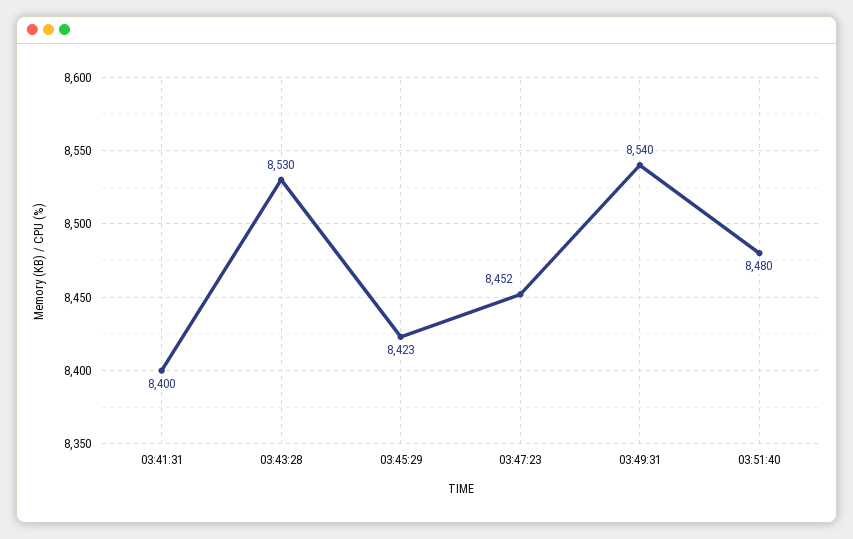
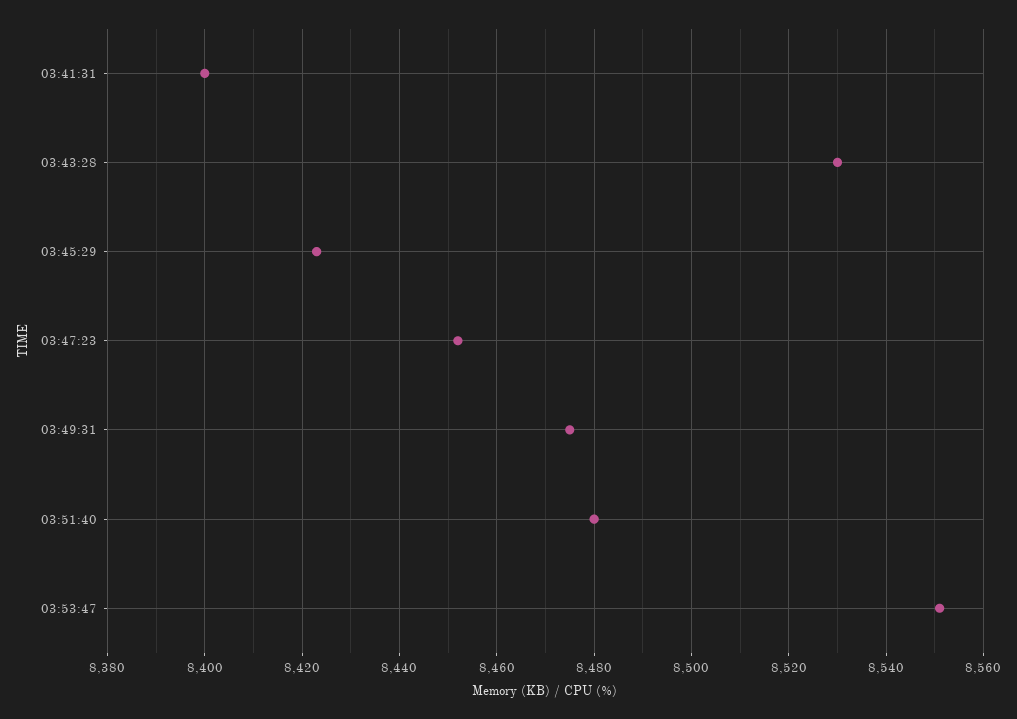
03:49:31: 8540 -> 8475
03:53:47: none -> 8550

